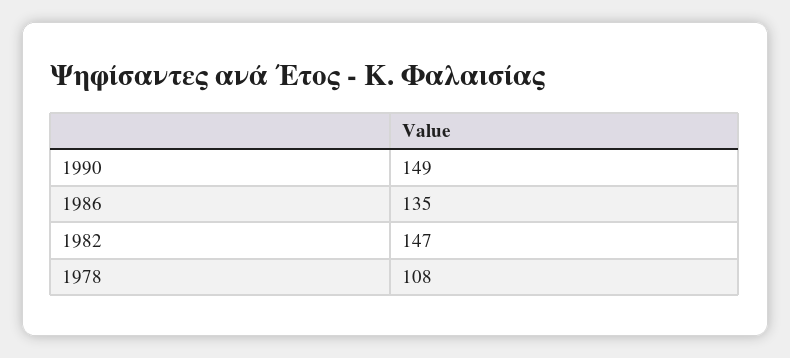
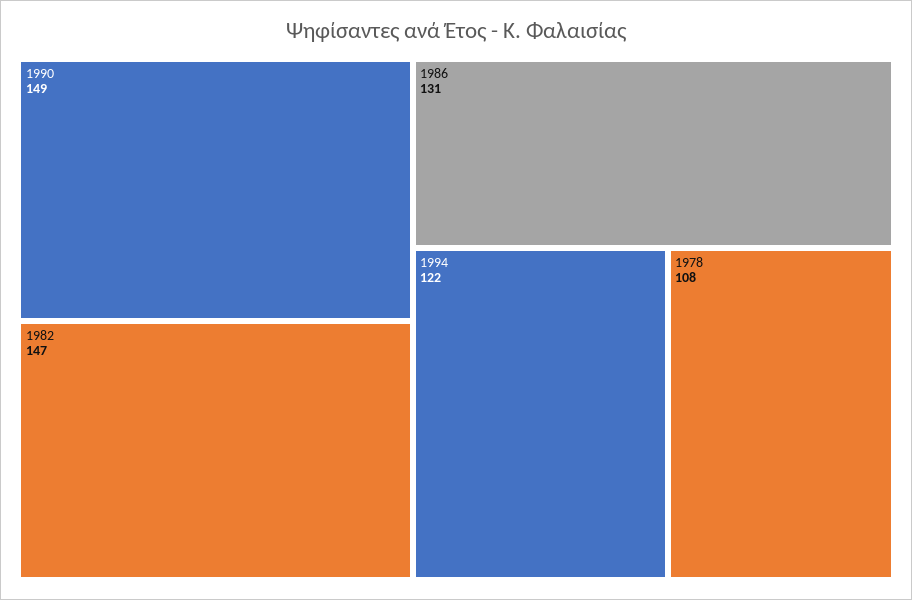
1986: 135 -> 131
1994: none -> 122

